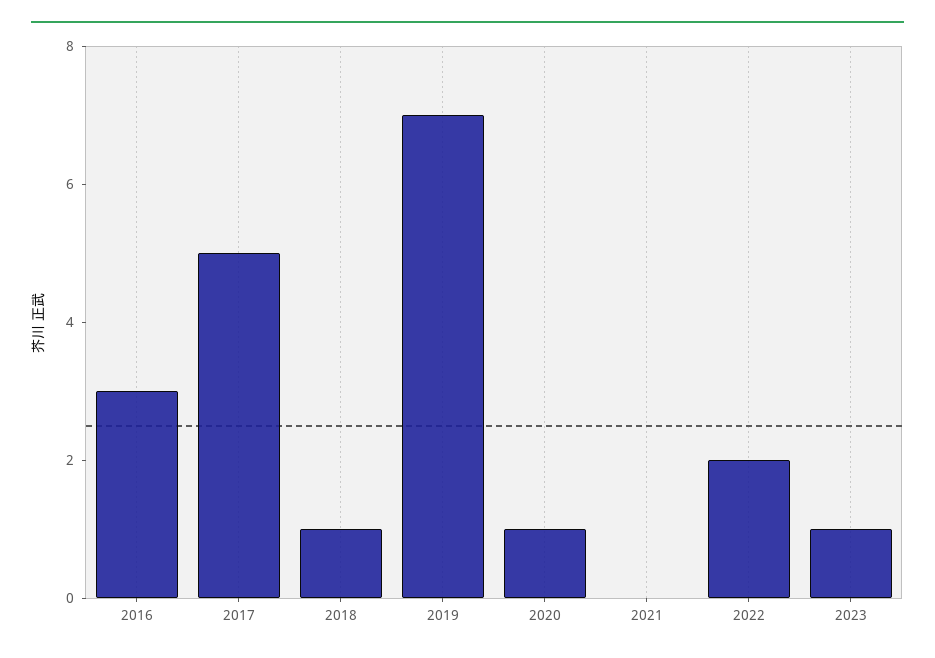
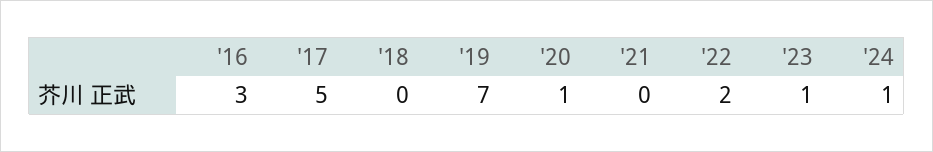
2018: 1 -> 0
'24: none -> 1

